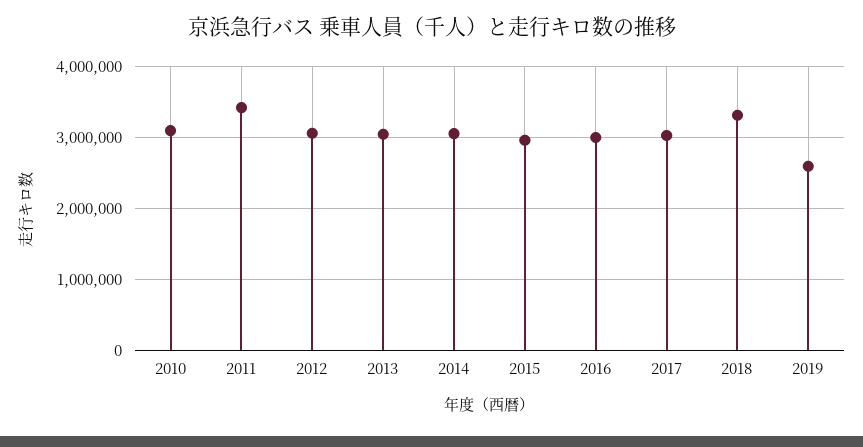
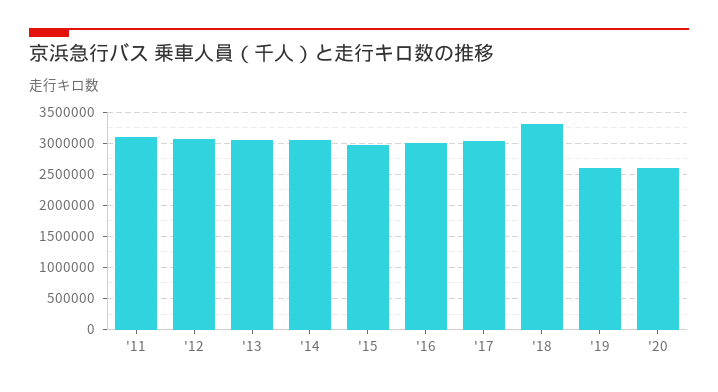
2010: 3100000 -> none
2011: 3400000 -> 3100000
'20: none -> 2600000

